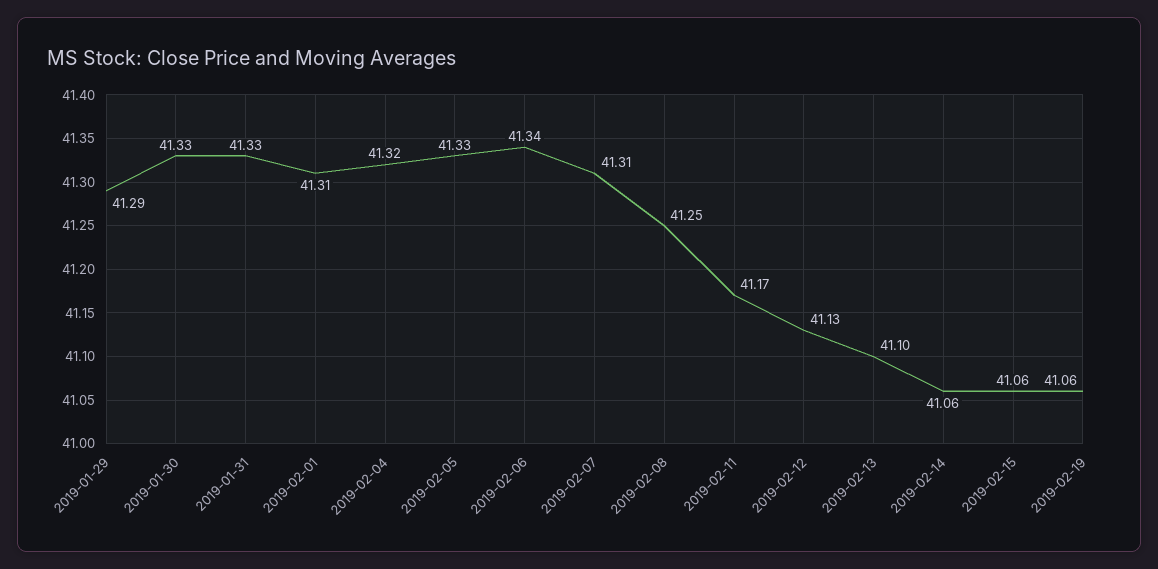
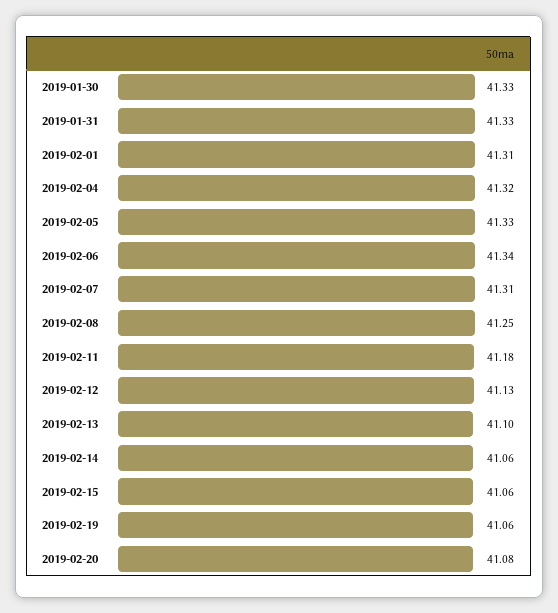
2019-01-29: 41.29 -> none
2019-02-11: 41.17 -> 41.18
2019-02-20: none -> 41.08

